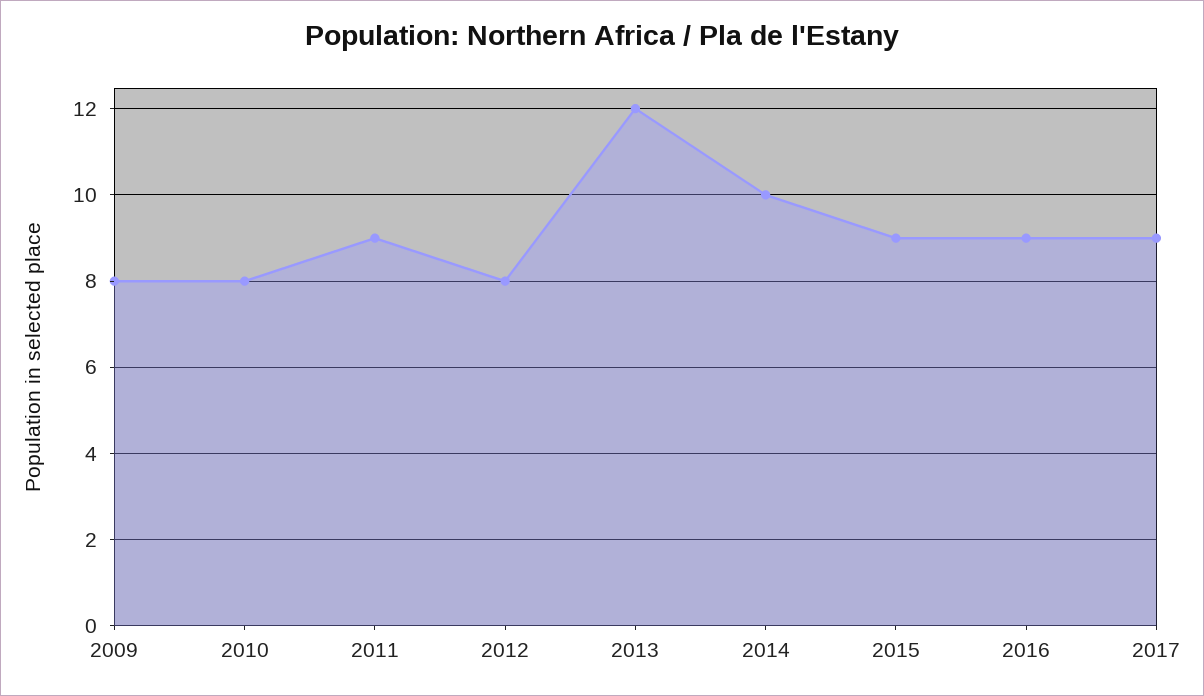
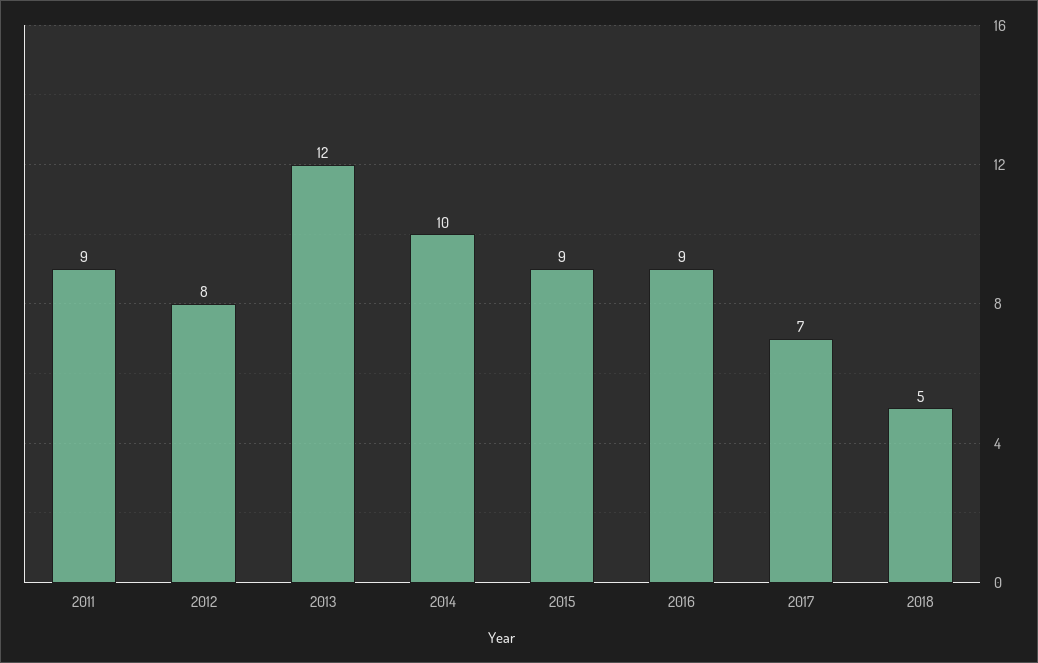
2009: 8 -> none
2010: 8 -> none
2017: 9 -> 7
2018: none -> 5

